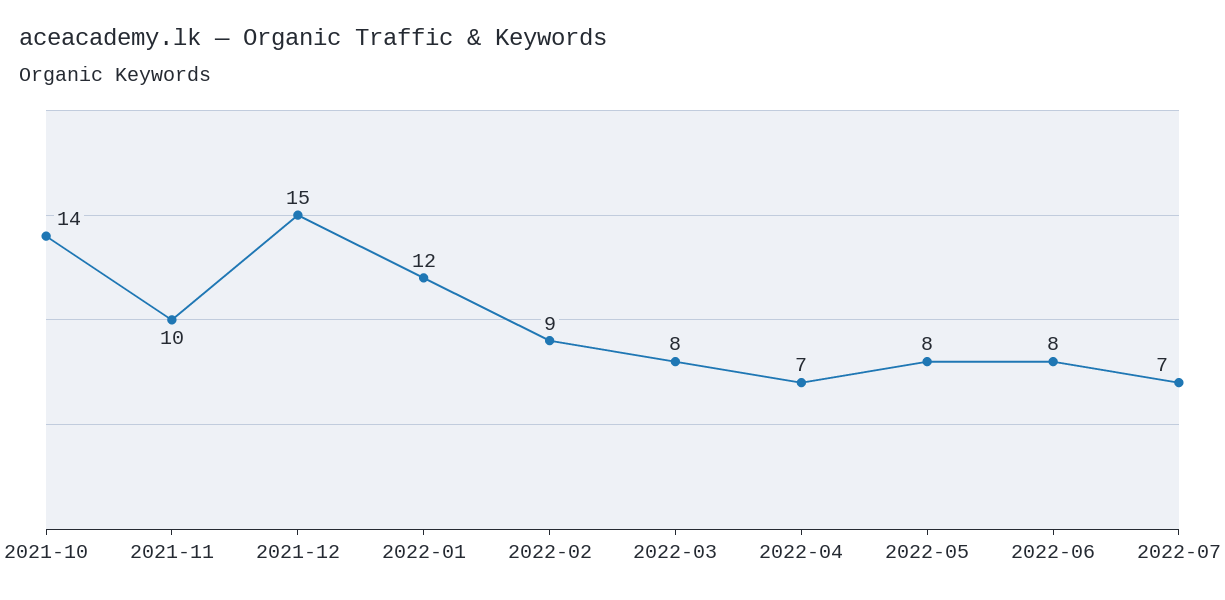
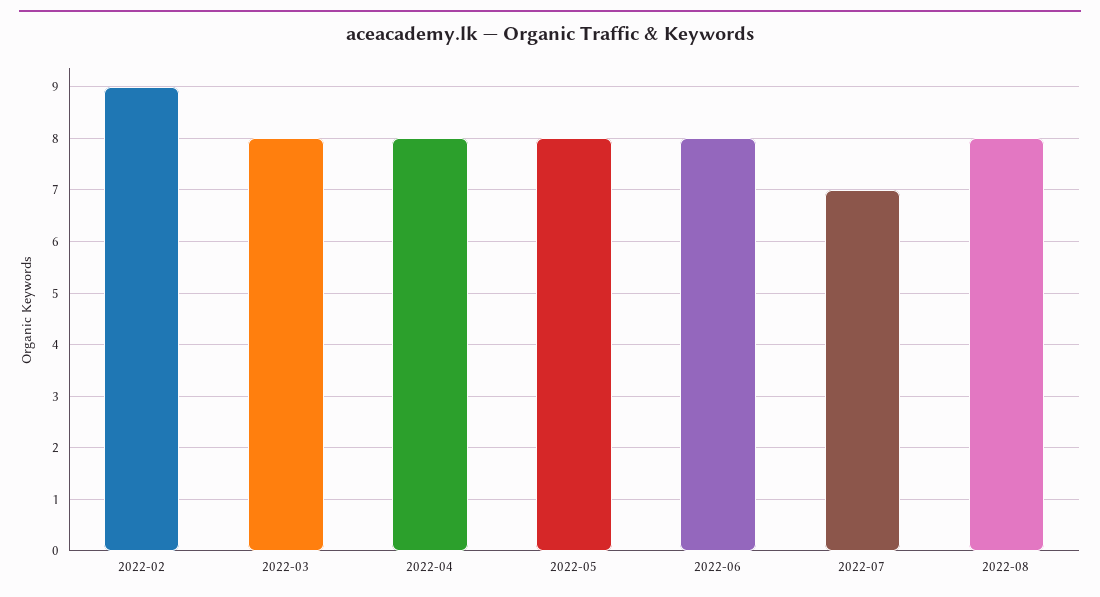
2021-10: 14 -> none
2021-11: 10 -> none
2021-12: 15 -> none
2022-01: 12 -> none
2022-04: 7 -> 8
2022-08: none -> 8

